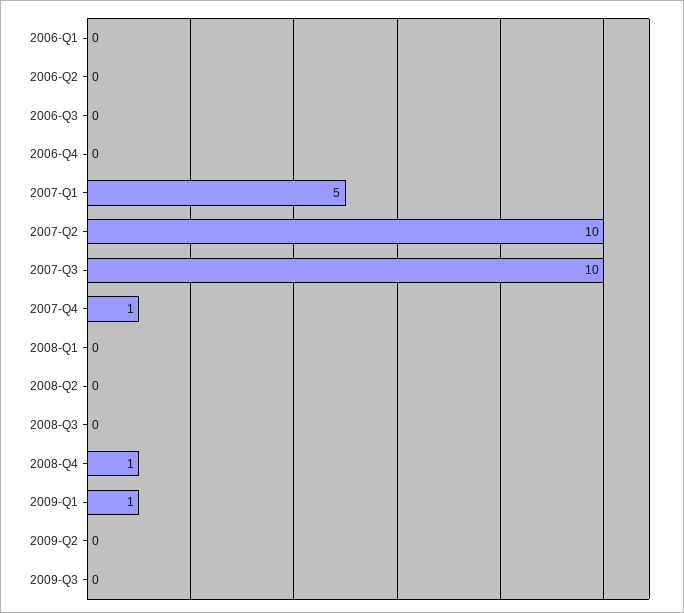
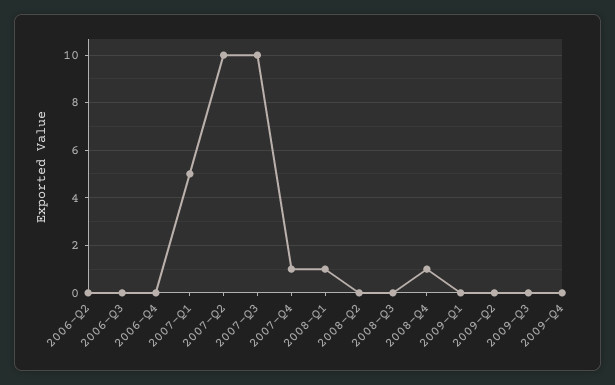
2006-Q1: 0 -> none
2008-Q1: 0 -> 1
2009-Q1: 1 -> 0
2009-Q4: none -> 0

